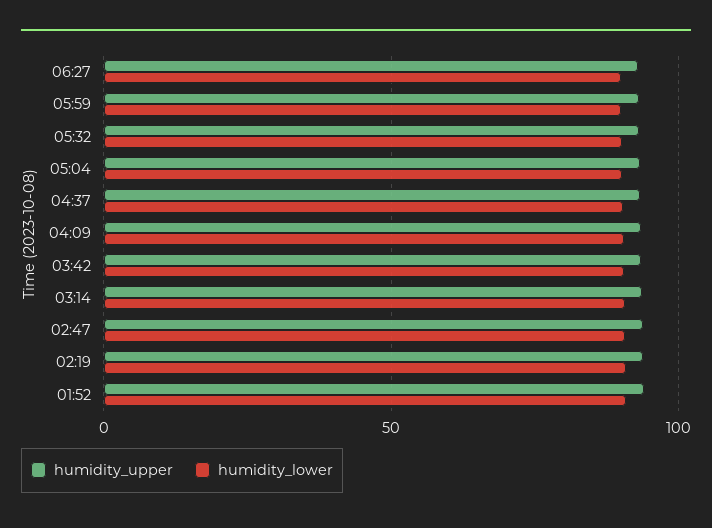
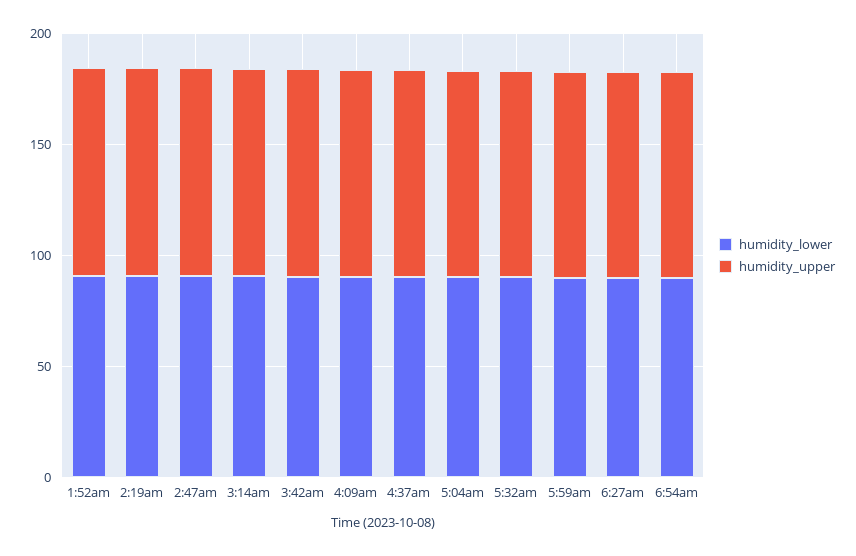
humidity_lower, 6:54am: none -> 90
humidity_upper, 6:54am: none -> 90

